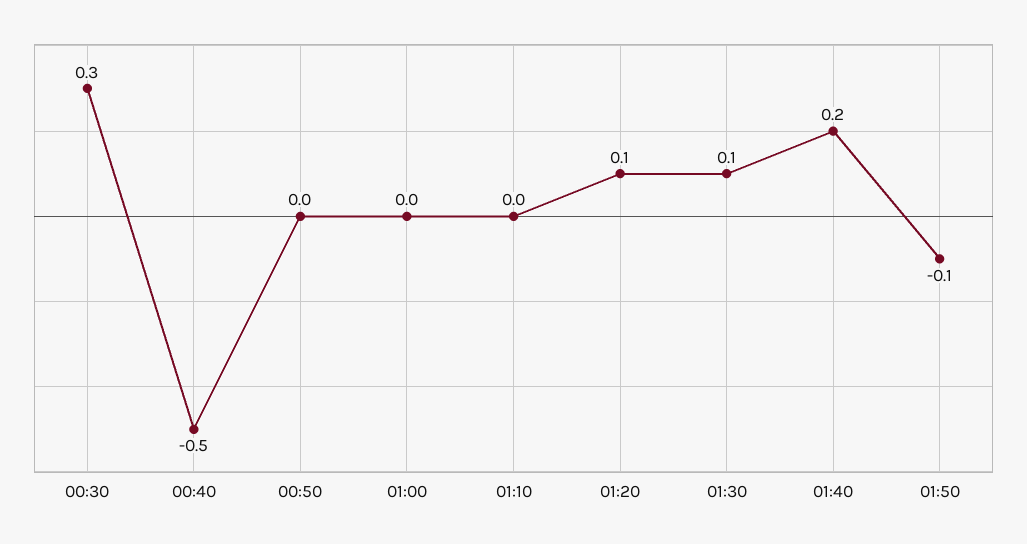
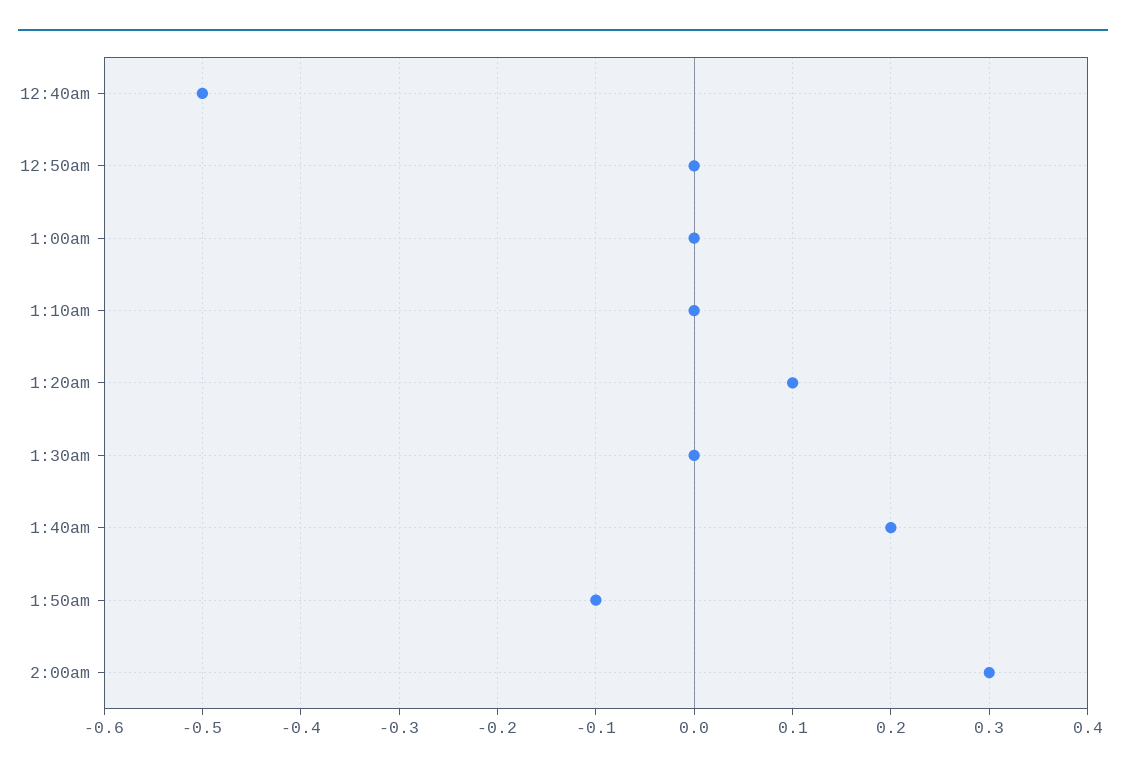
00:30: 0.3 -> none
01:30: 0.1 -> 0
2:00am: none -> 0.3

